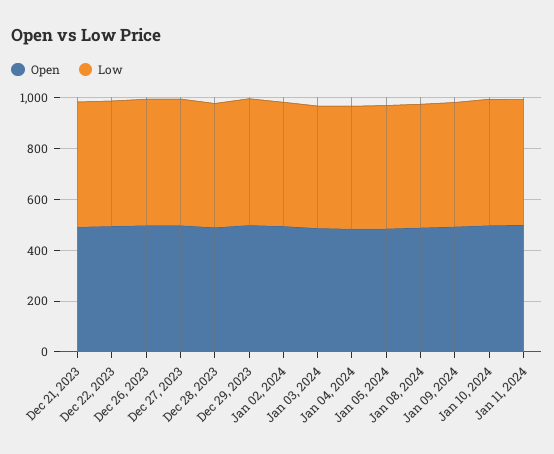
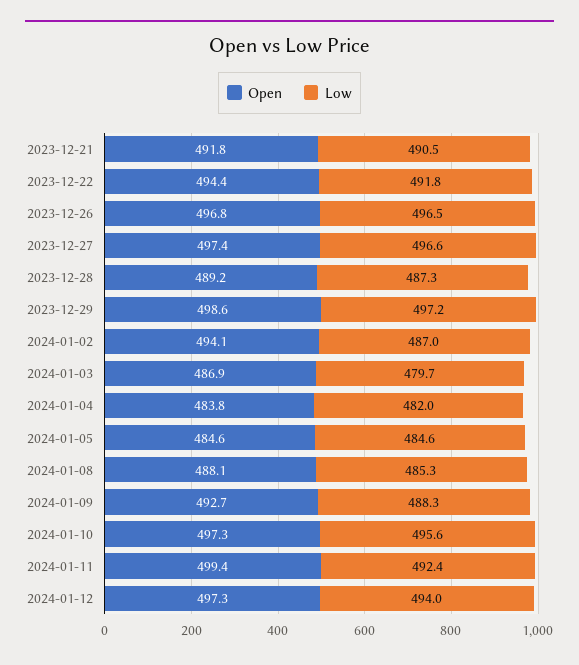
Open, 2024-01-12: none -> 497.3
Low, 2024-01-12: none -> 494

